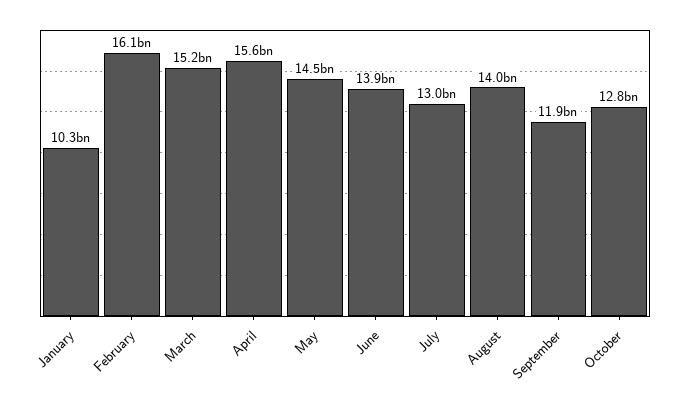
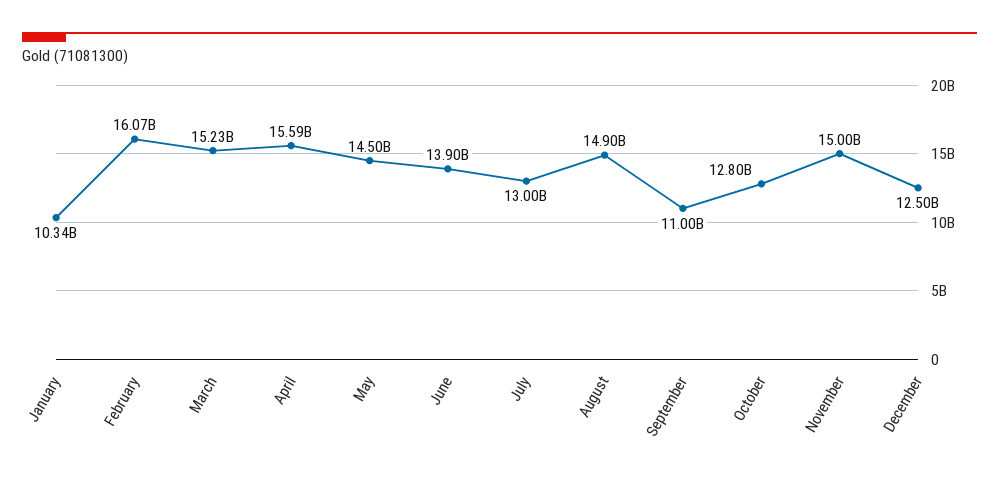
August: 14000000000 -> 14900000000
September: 11900000000 -> 11000000000
November: none -> 15000000000
December: none -> 12500000000

